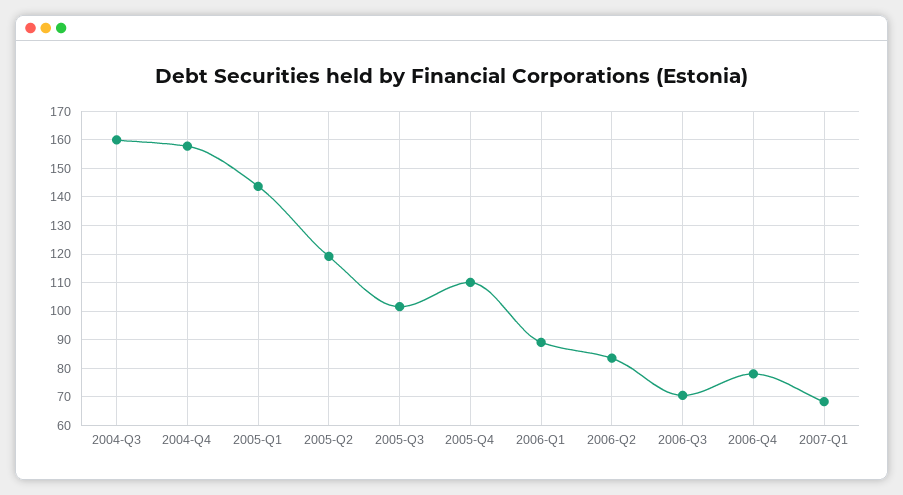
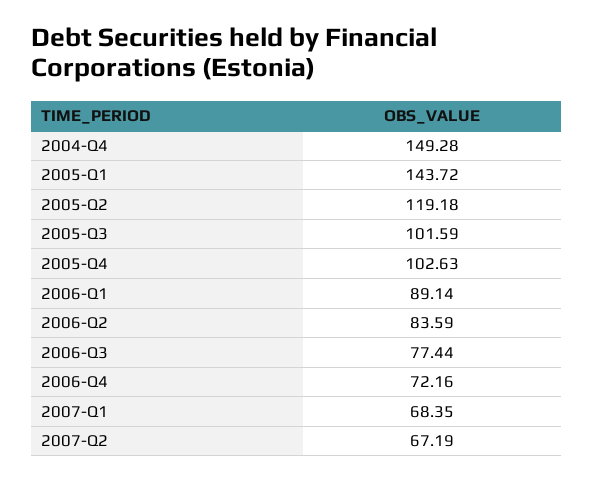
2004-Q3: 160 -> none
2004-Q4: 157.5 -> 149.28
2005-Q4: 110 -> 102.63
2006-Q3: 70 -> 77.44
2006-Q4: 77.5 -> 72.16
2007-Q2: none -> 67.19

